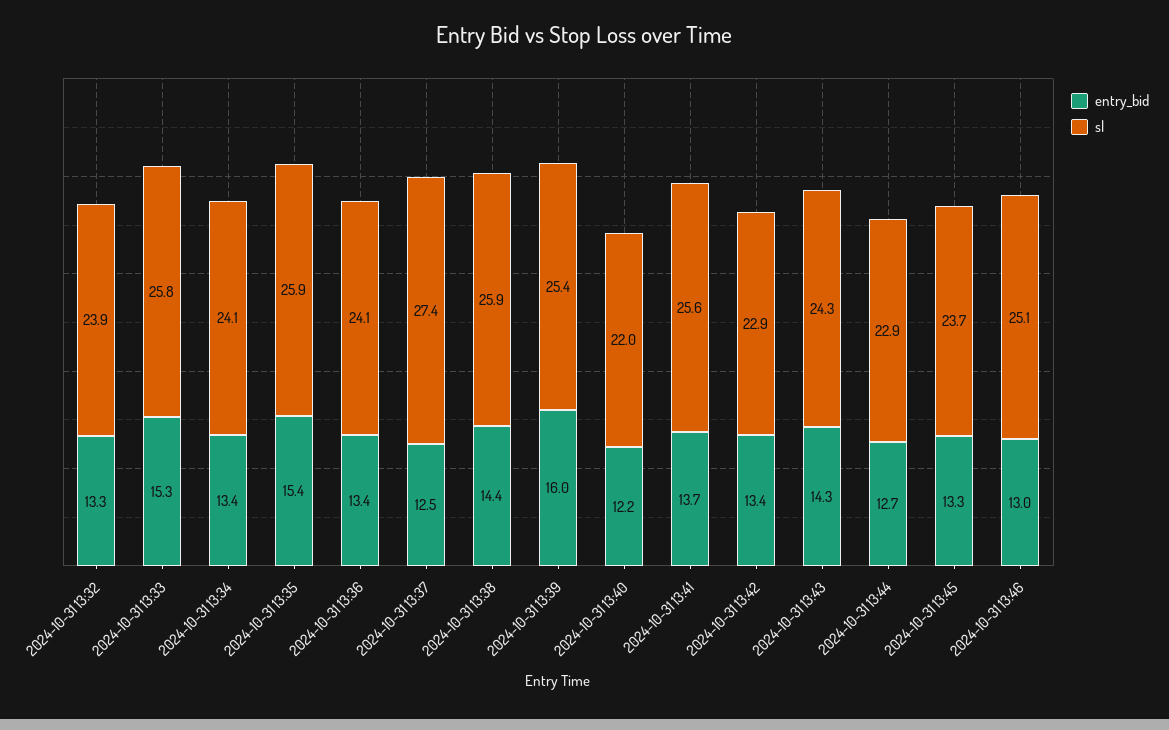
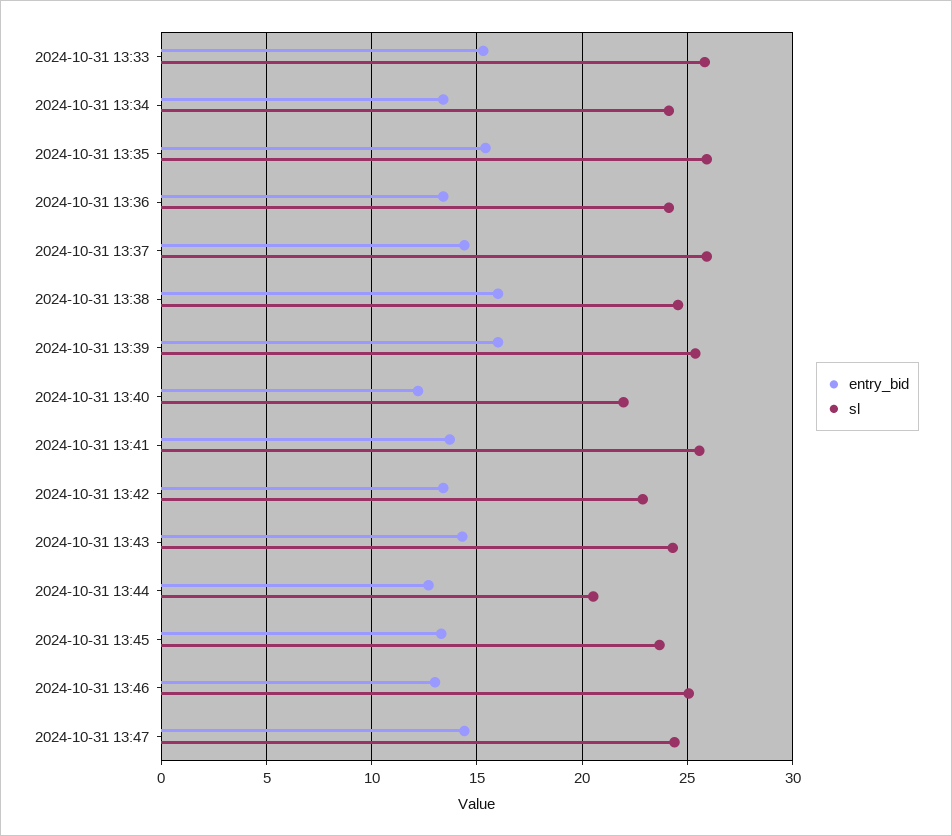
entry_bid, 2024-10-31 13:32: 13.3 -> none
sl, 2024-10-31 13:32: 23.9 -> none
entry_bid, 2024-10-31 13:37: 12.5 -> 14.5
sl, 2024-10-31 13:37: 27.4 -> 26
entry_bid, 2024-10-31 13:38: 14.4 -> 16
sl, 2024-10-31 13:38: 25.9 -> 24.5
sl, 2024-10-31 13:44: 22.9 -> 20.5
entry_bid, 2024-10-31 13:47: none -> 14.5
sl, 2024-10-31 13:47: none -> 24.5

